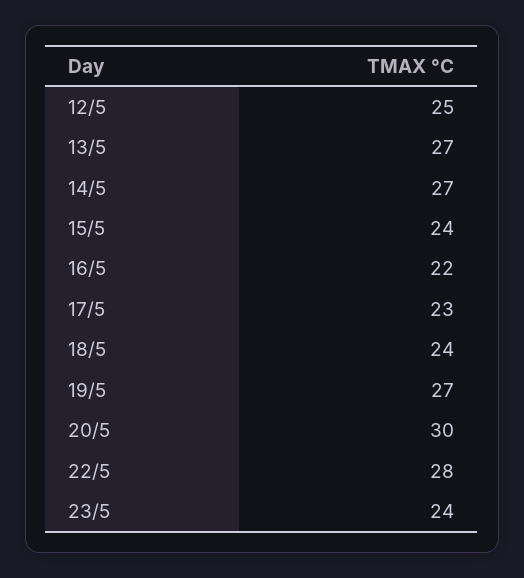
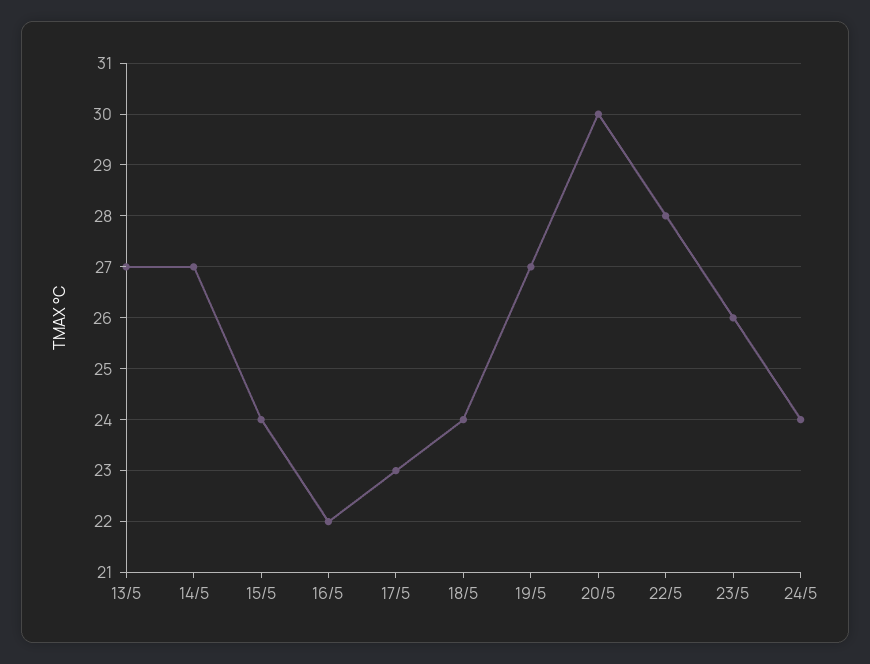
12/5: 25 -> none
23/5: 24 -> 26
24/5: none -> 24

